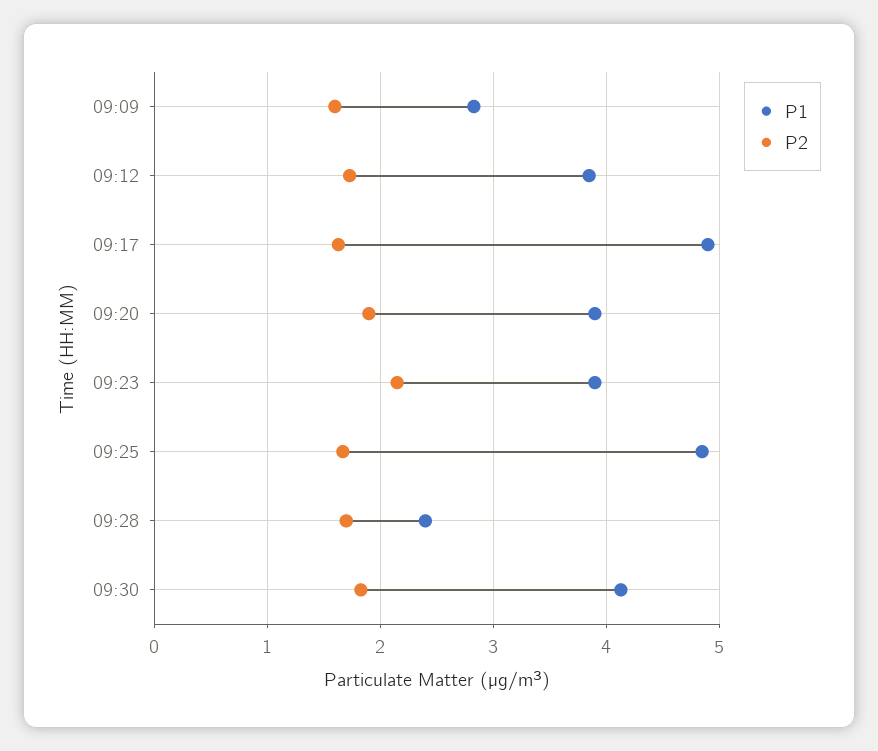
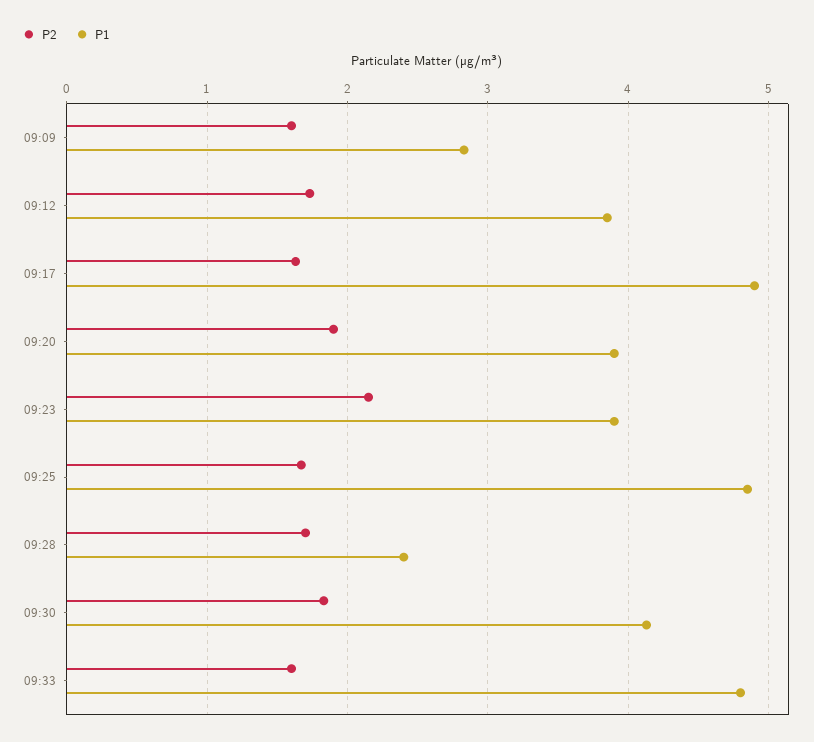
P2, 09:33: none -> 1.6
P1, 09:33: none -> 4.8

